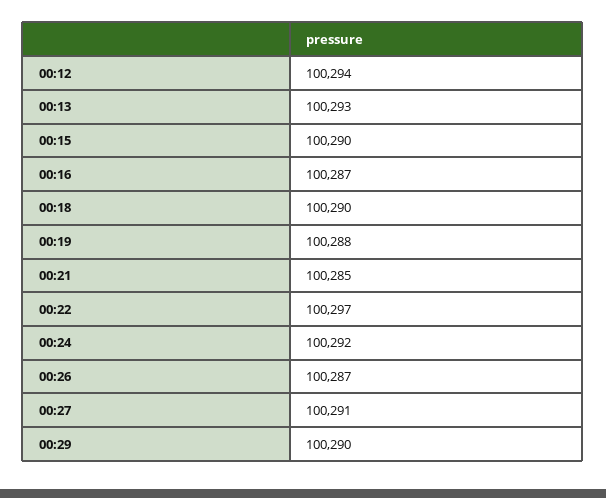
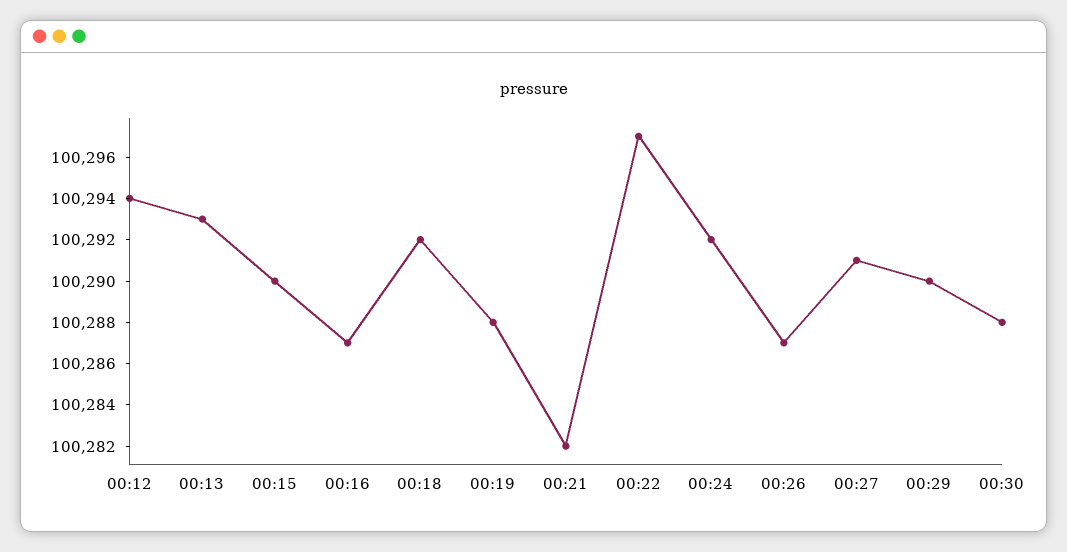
00:18: 100290 -> 100292
00:21: 100285 -> 100282
00:30: none -> 100288

